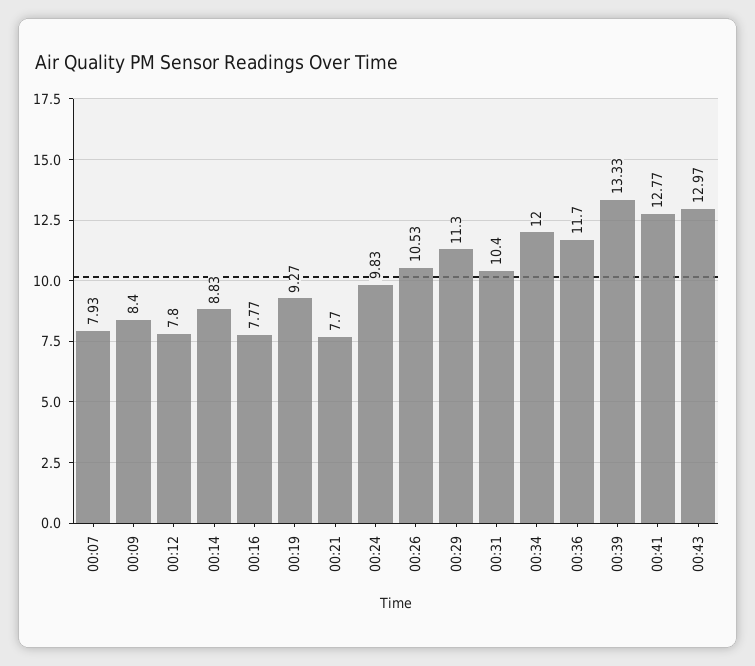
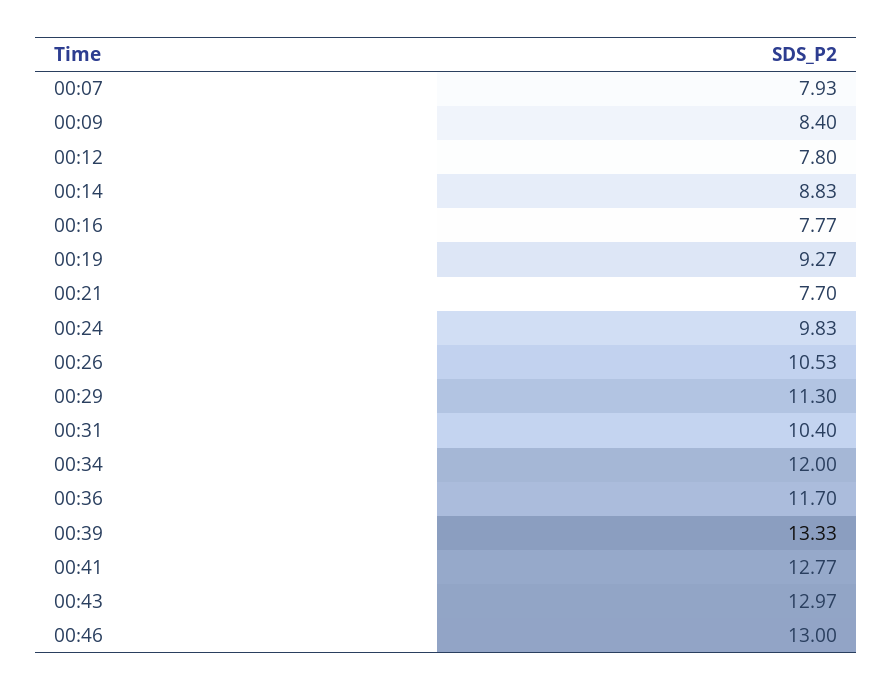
00:46: none -> 13

